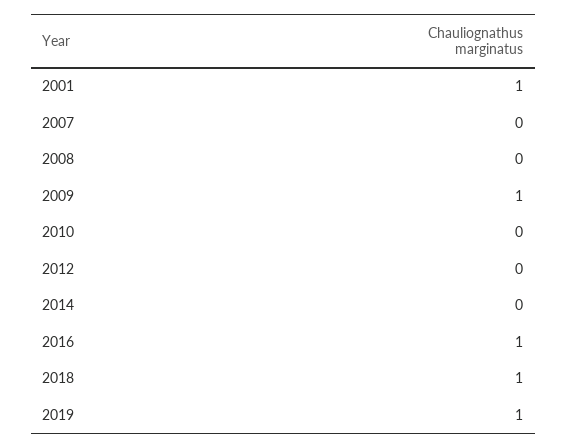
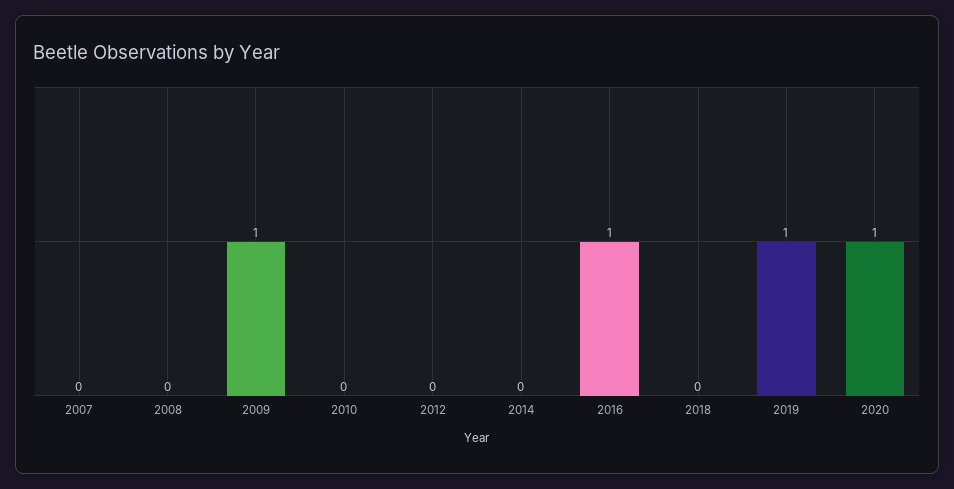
2001: 1 -> none
2018: 1 -> 0
2020: none -> 1

